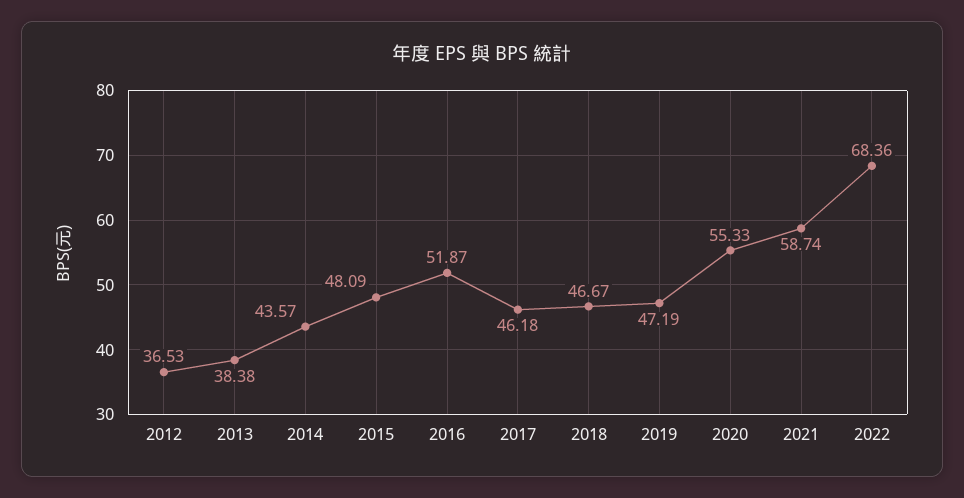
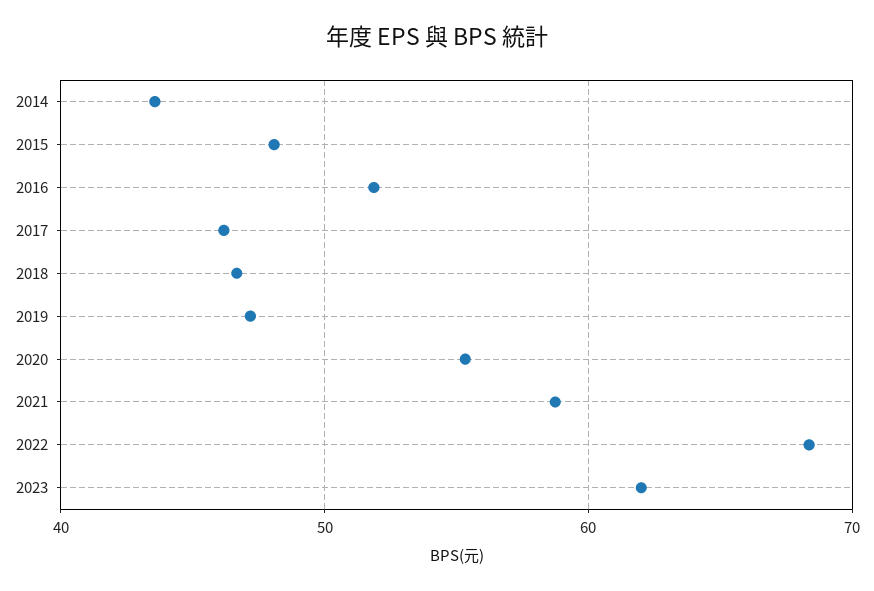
2012: 36.53 -> none
2013: 38.38 -> none
2023: none -> 62

